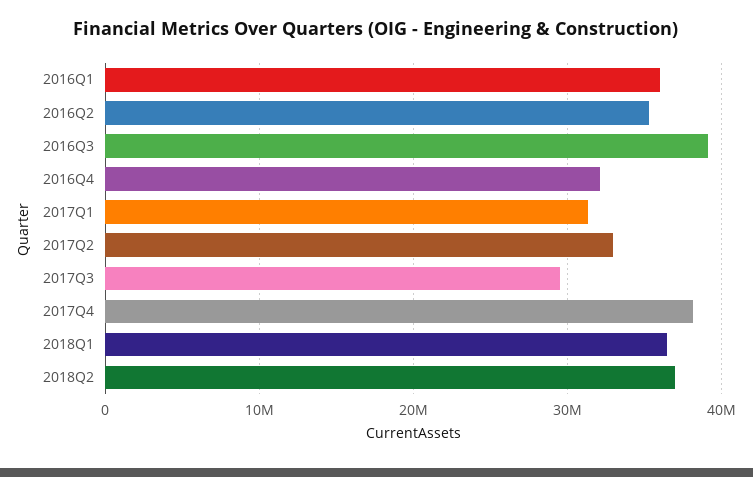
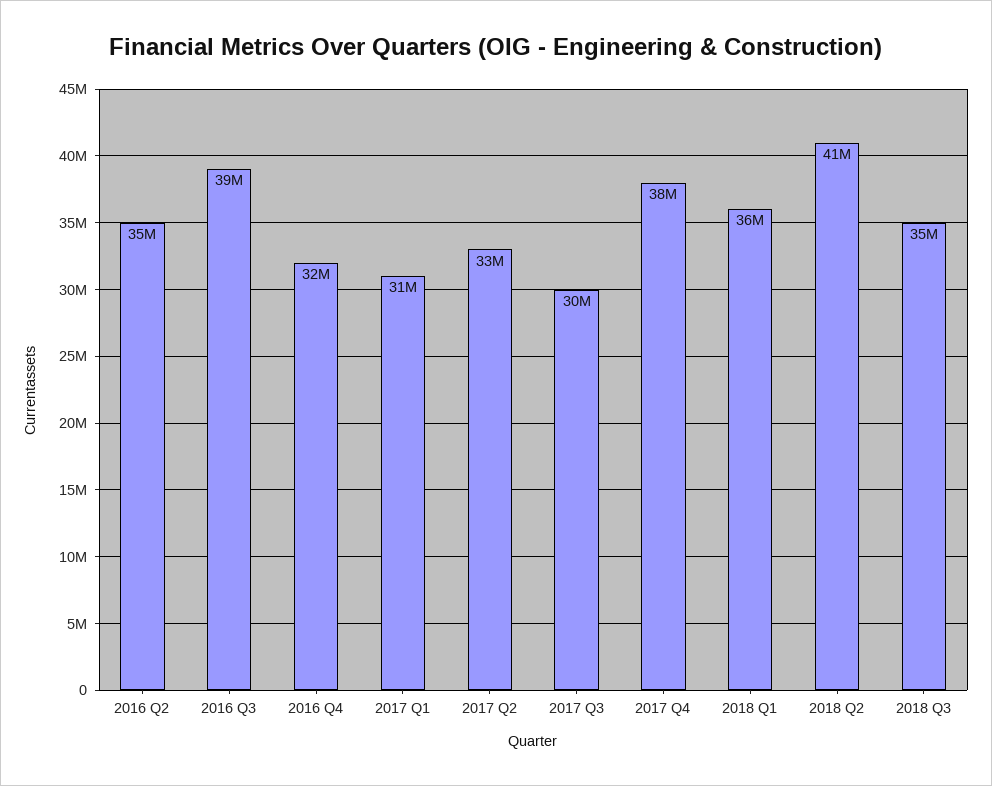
2016Q1: 36000000 -> none
2018Q2: 37000000 -> 41000000
2018 Q3: none -> 35000000

